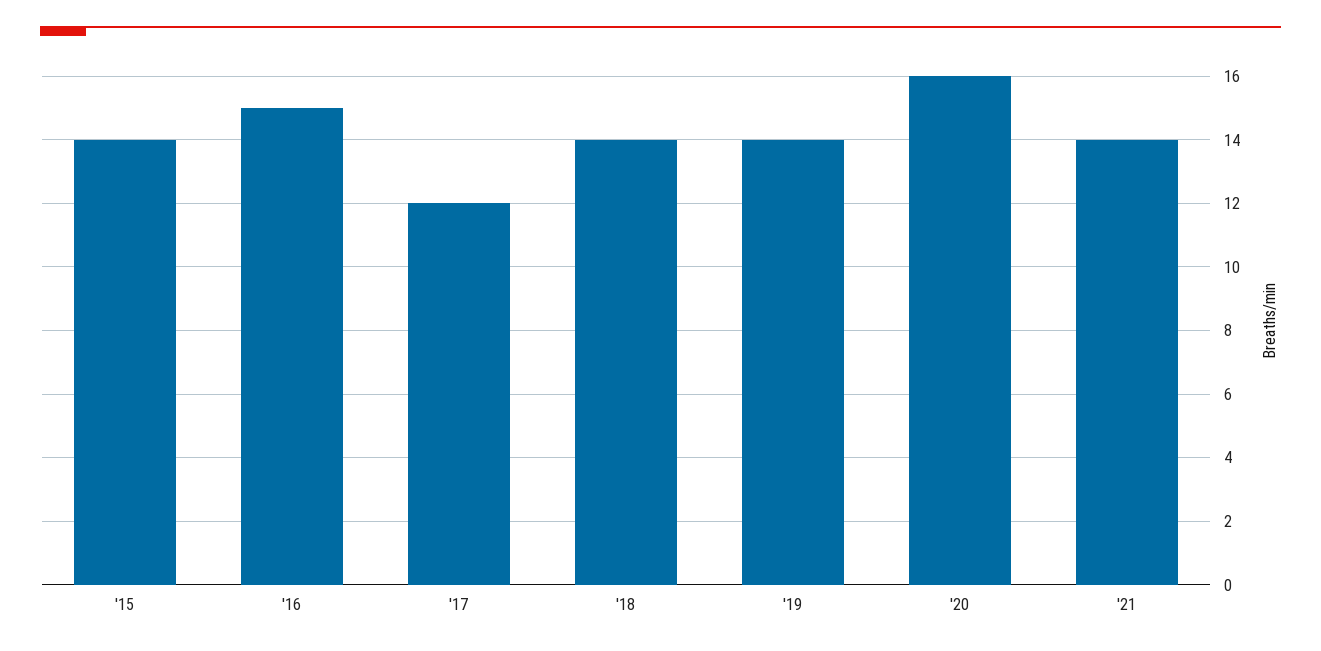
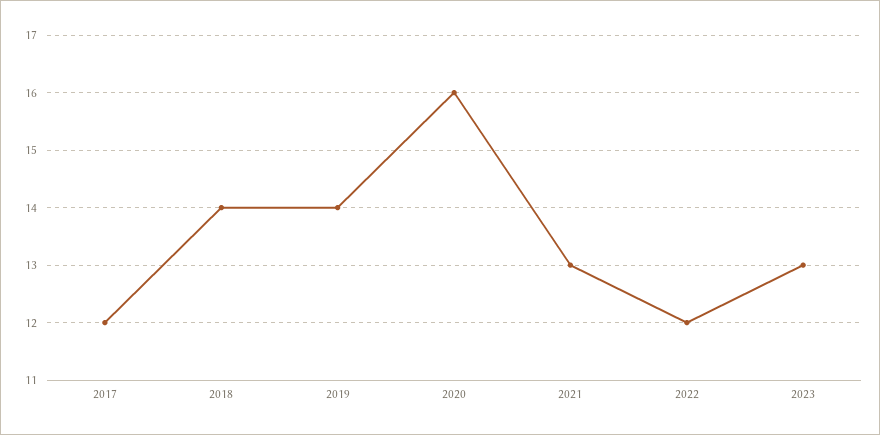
'15: 14 -> none
'16: 15 -> none
'21: 14 -> 13
2022: none -> 12
2023: none -> 13

